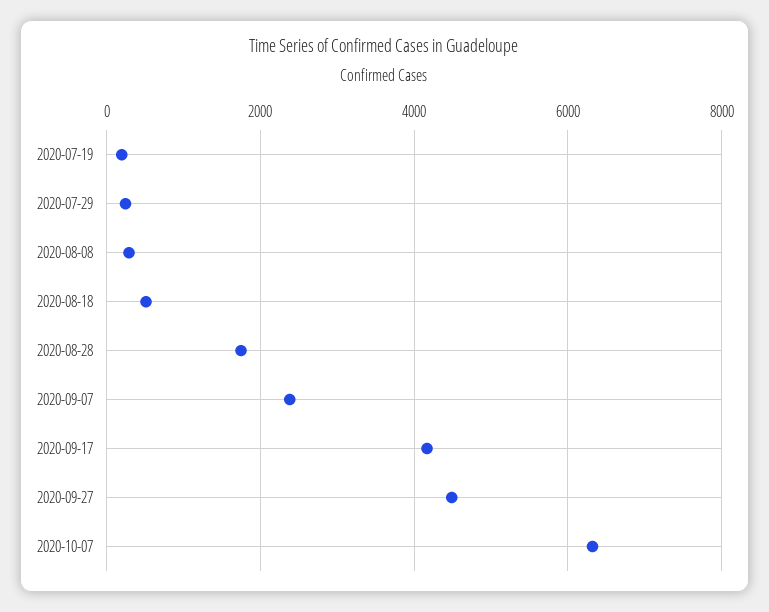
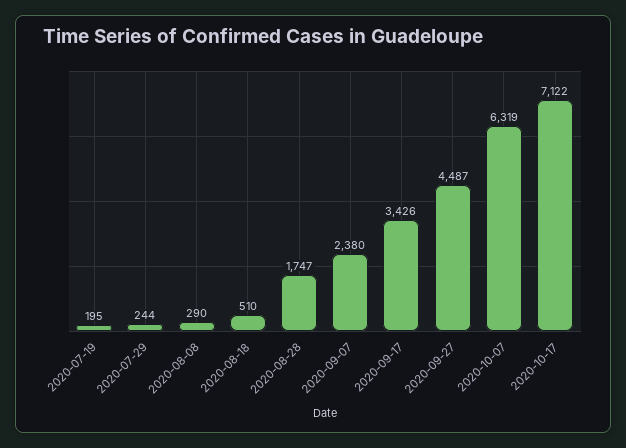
2020-09-17: 4200 -> 3426
2020-10-17: none -> 7122

